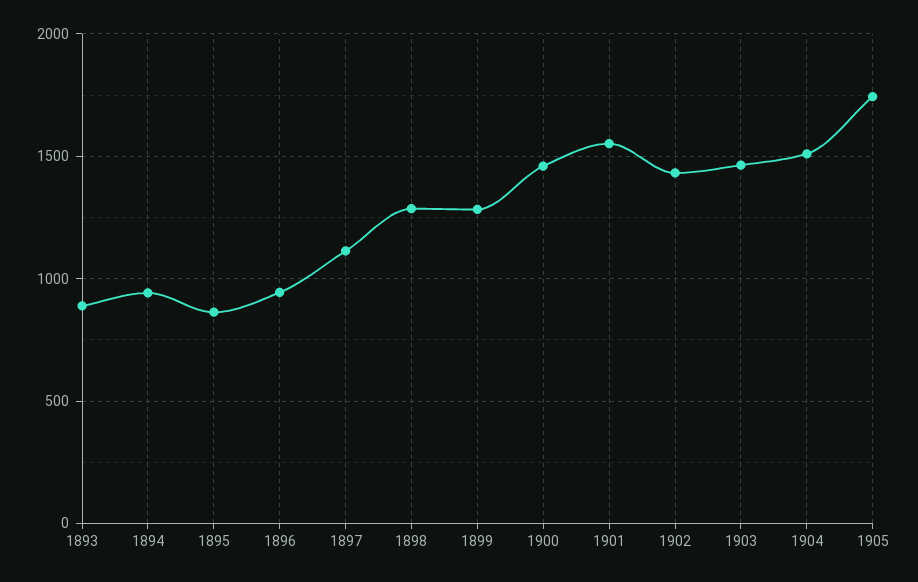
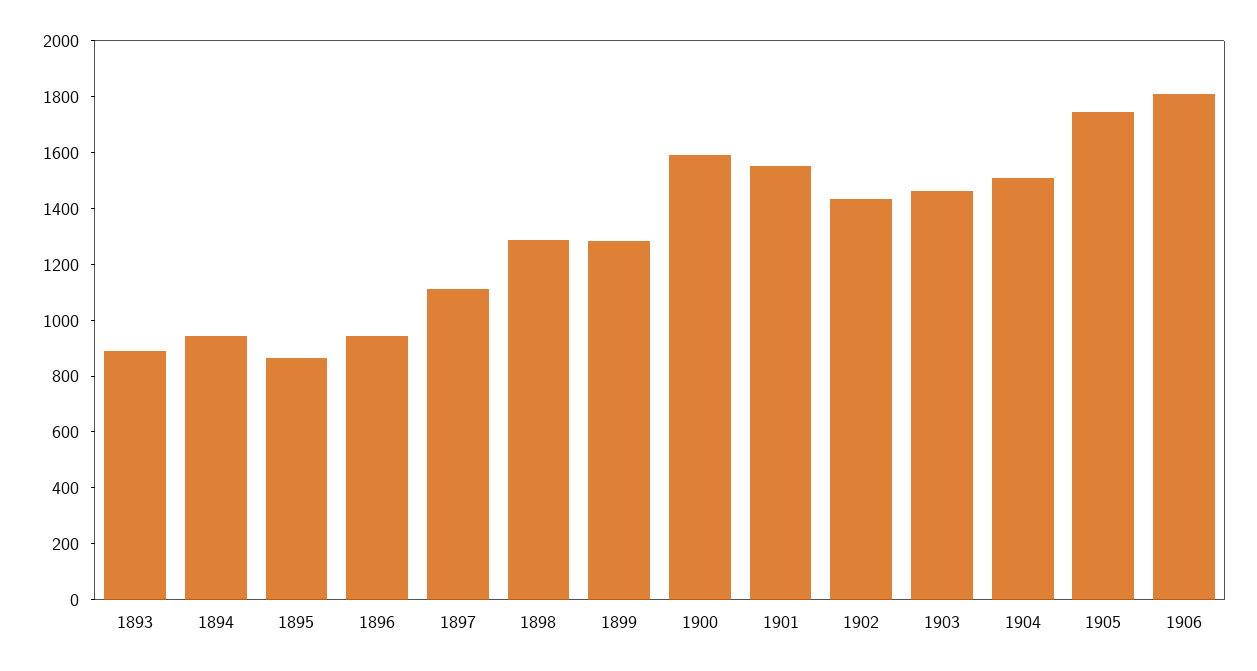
1900: 1450 -> 1600
1906: none -> 1800

